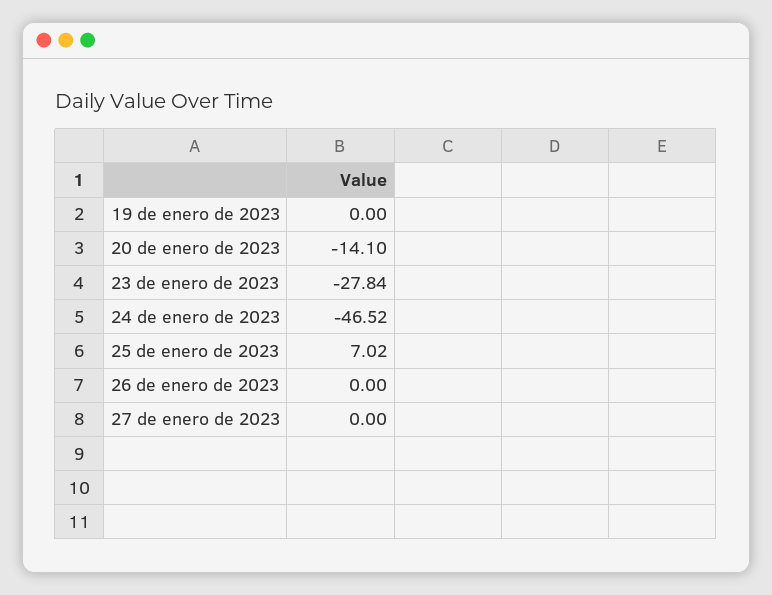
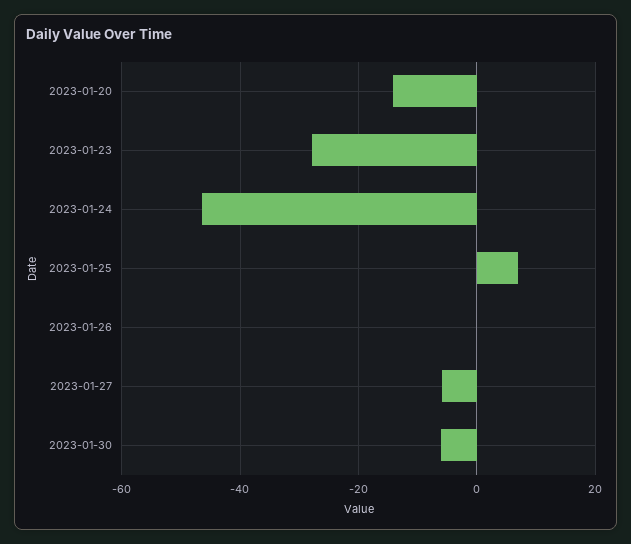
19 de enero de 2023: 0 -> none
27 de enero de 2023: 0 -> -6
2023-01-30: none -> -6

